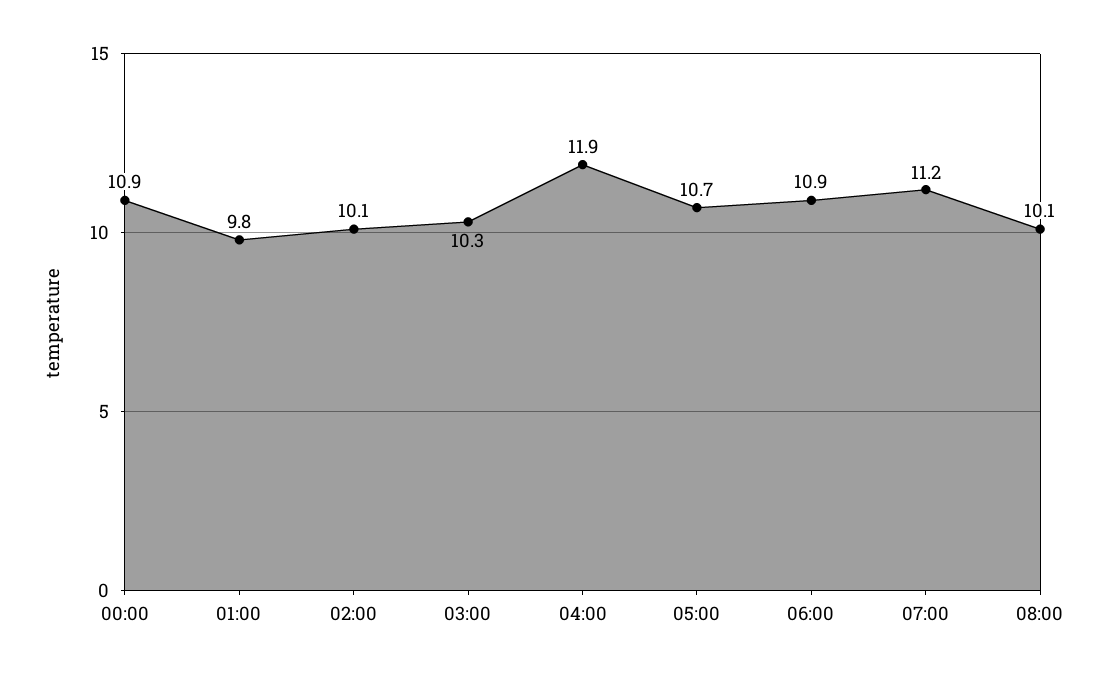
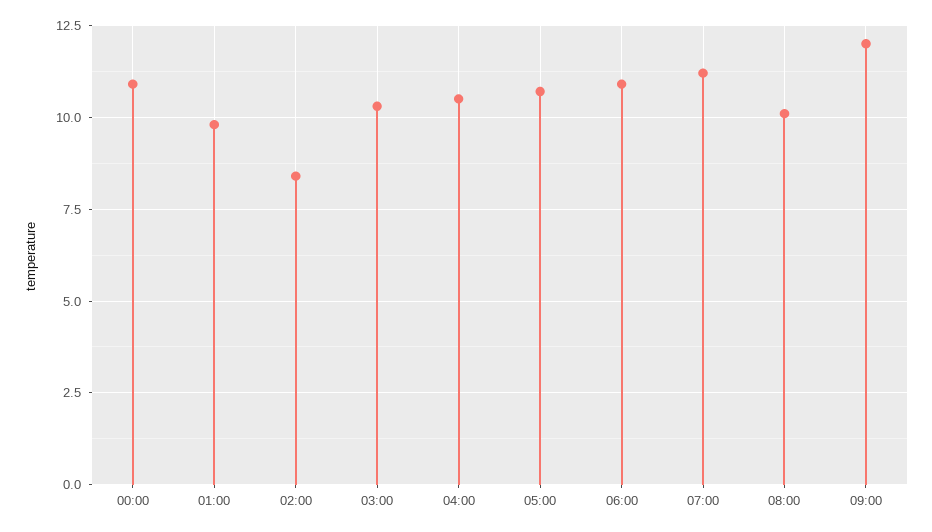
02:00: 10.1 -> 8.5
04:00: 11.9 -> 10.5
09:00: none -> 12

